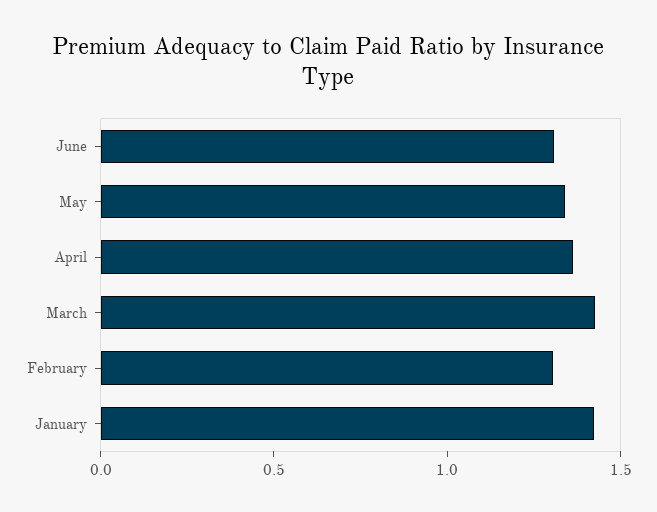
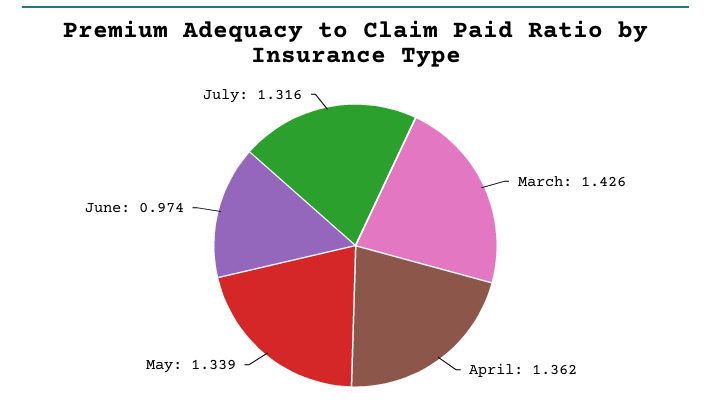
June: 1.3 -> 0.974
February: 1.3 -> none
January: 1.4 -> none
July: none -> 1.316

